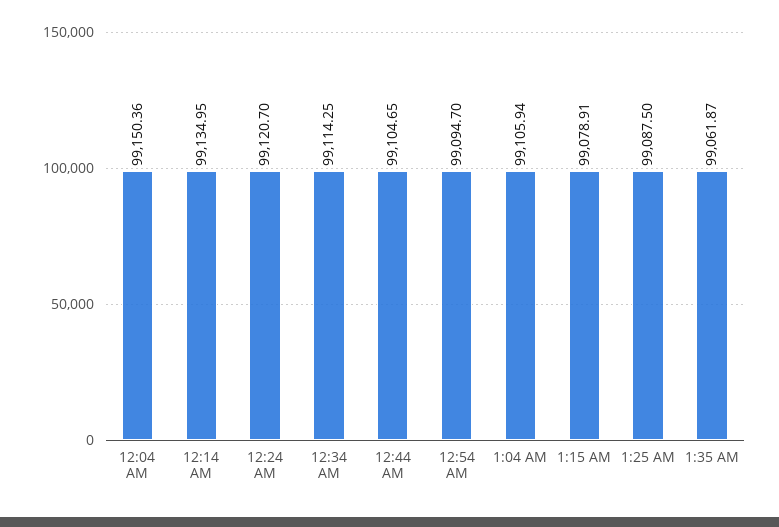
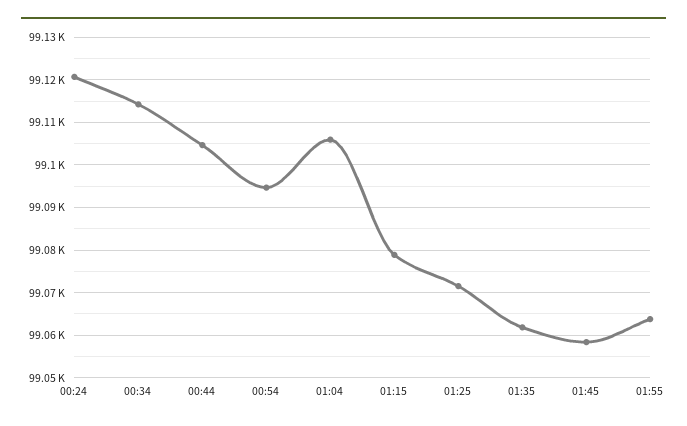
12:04 AM: 99150.36 -> none
12:14 AM: 99134.95 -> none
1:25 AM: 99087.5 -> 99072
01:45: none -> 99058
01:55: none -> 99064

